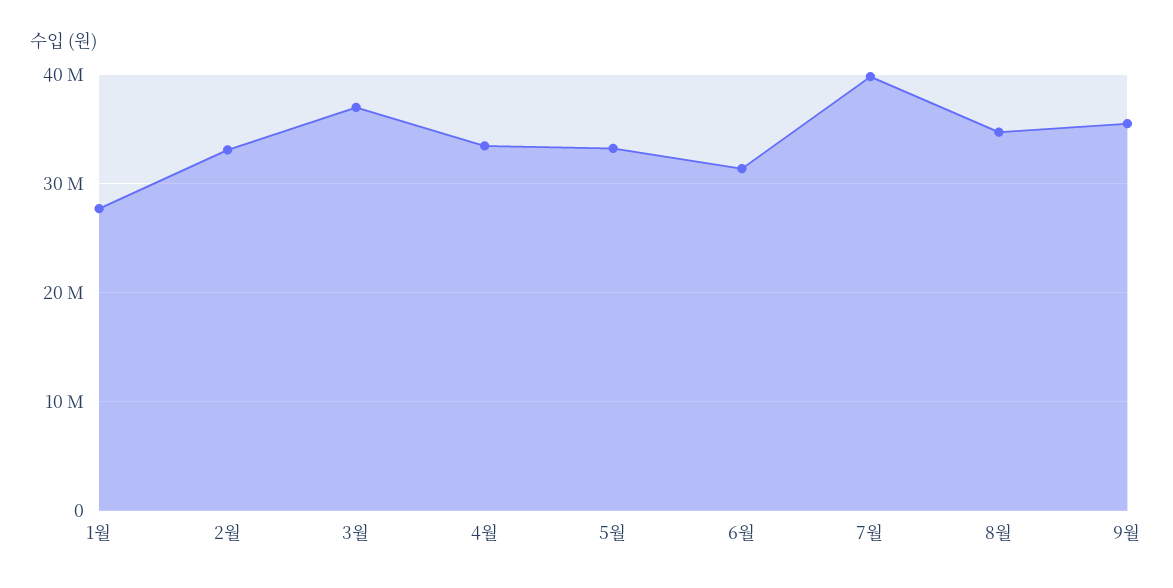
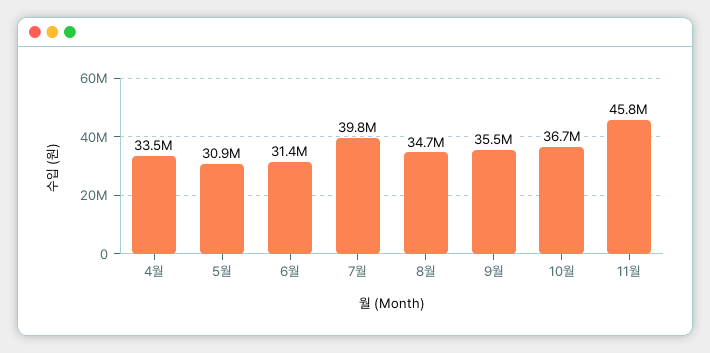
1월: 28000000 -> none
2월: 33000000 -> none
3월: 37000000 -> none
5월: 33000000 -> 30900000
10월: none -> 36700000
11월: none -> 45800000

